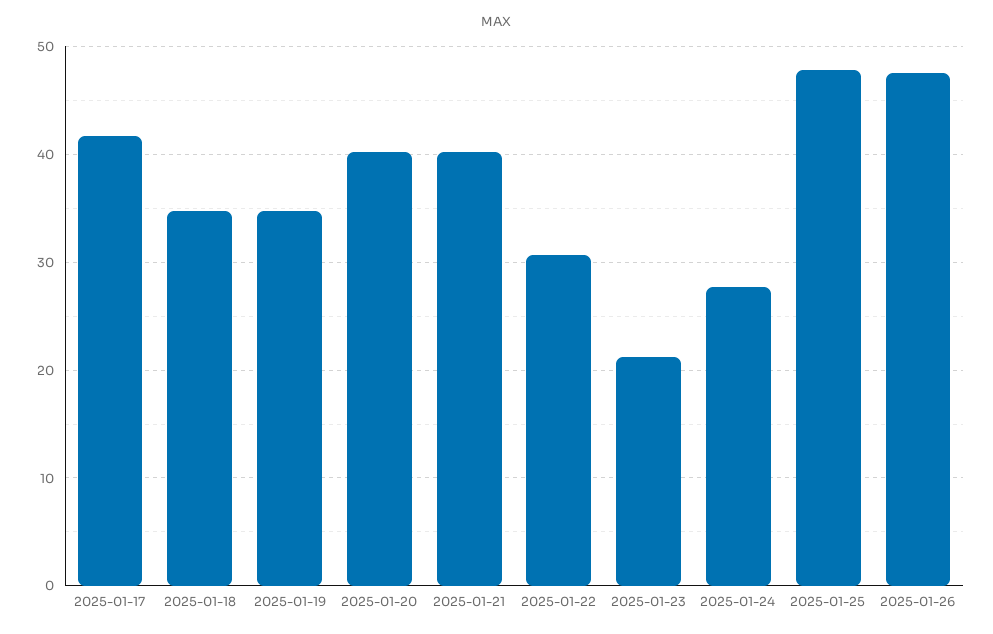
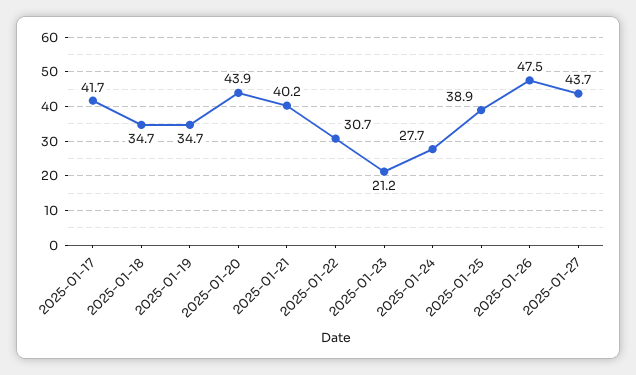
2025-01-20: 40 -> 43.9
2025-01-25: 48 -> 38.9
2025-01-27: none -> 43.7

